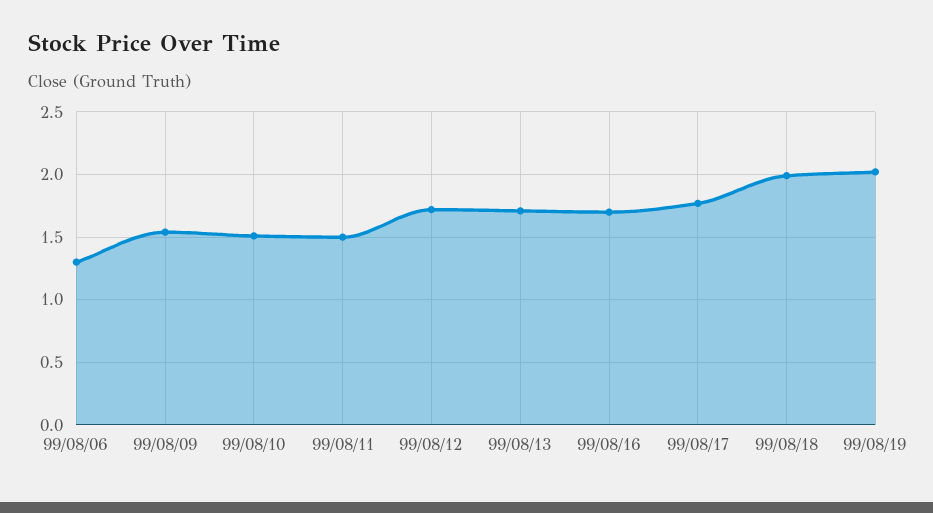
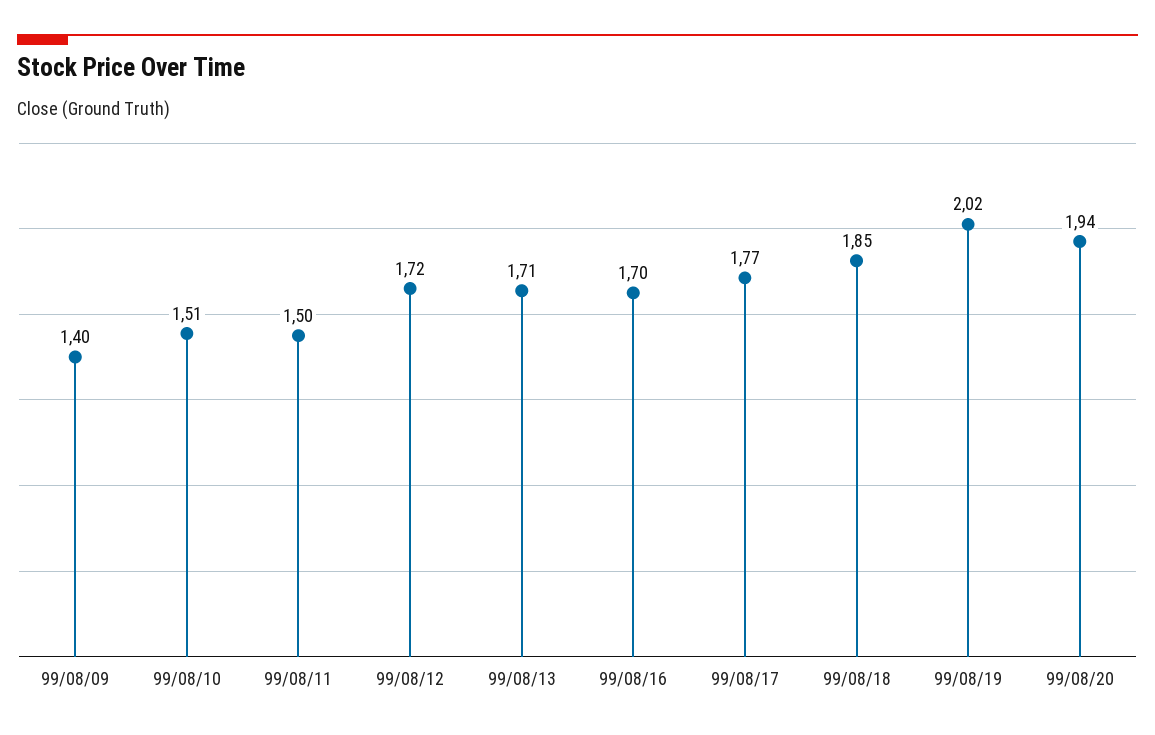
99/08/06: 1.3 -> none
99/08/09: 1.55 -> 1.4
99/08/18: 2 -> 1.85
99/08/20: none -> 1.94

